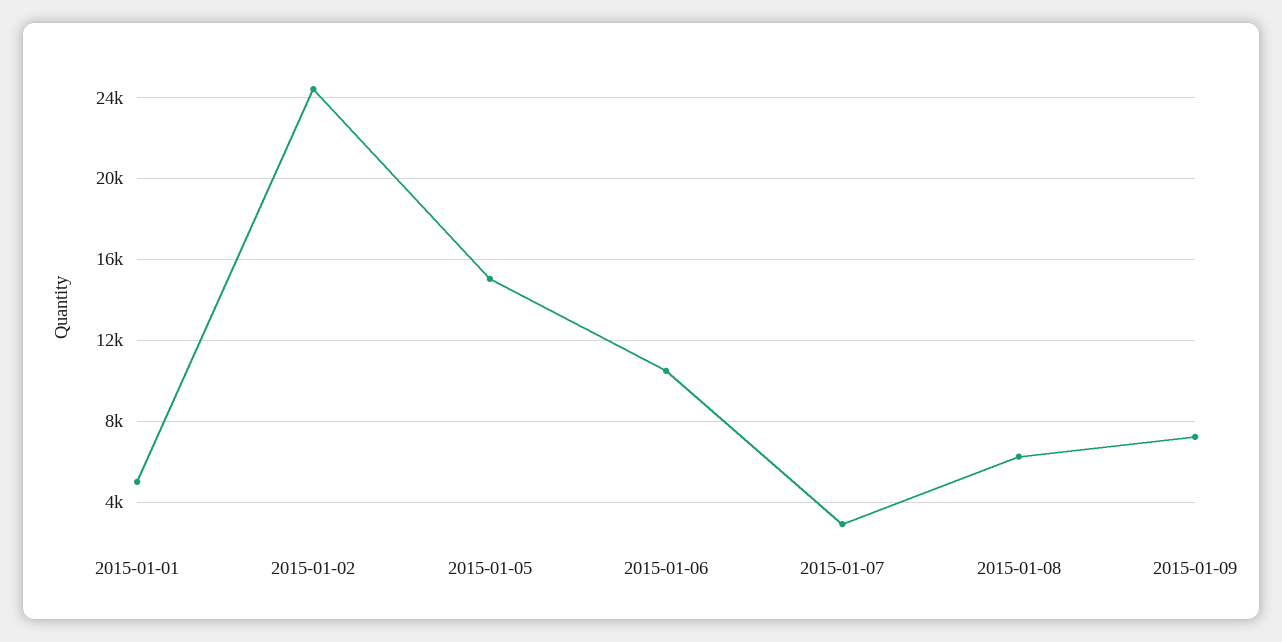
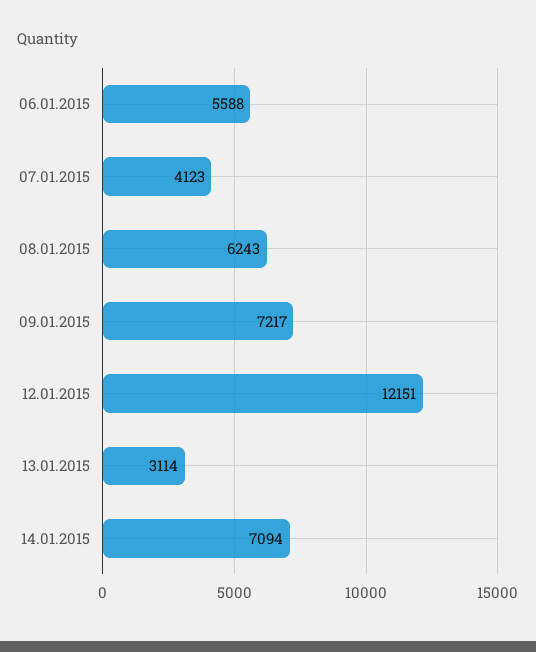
2015-01-01: 5000 -> none
2015-01-02: 24500 -> none
2015-01-05: 15000 -> none
2015-01-06: 10500 -> 5588
2015-01-07: 3000 -> 4123
12.01.2015: none -> 12151
13.01.2015: none -> 3114
14.01.2015: none -> 7094

